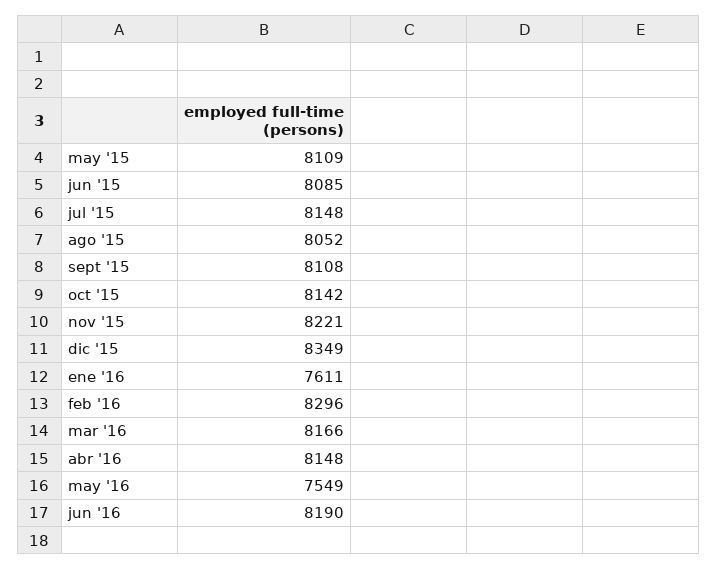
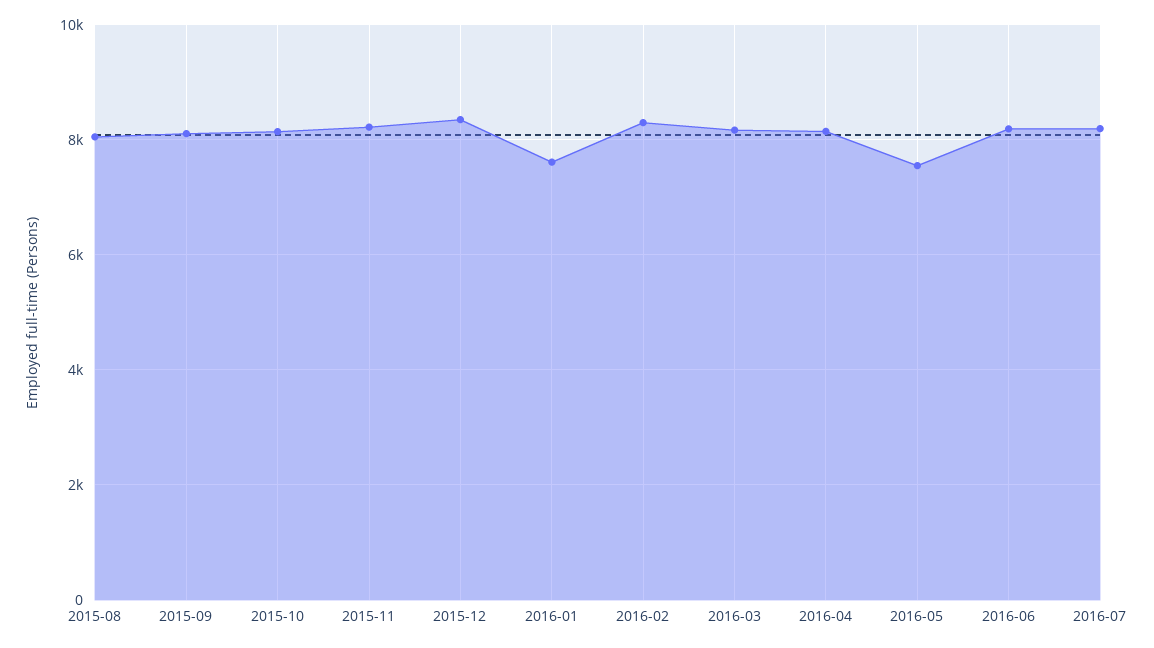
may '15: 8109 -> none
jun '15: 8085 -> none
jul '15: 8148 -> none
2016-07: none -> 8200

